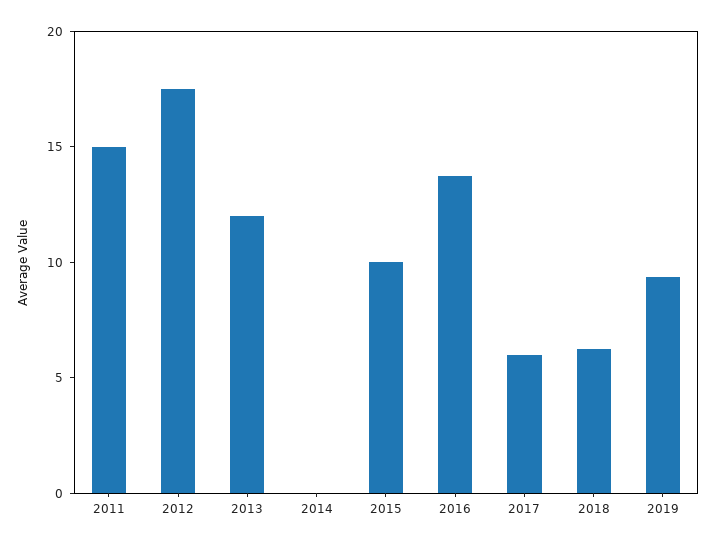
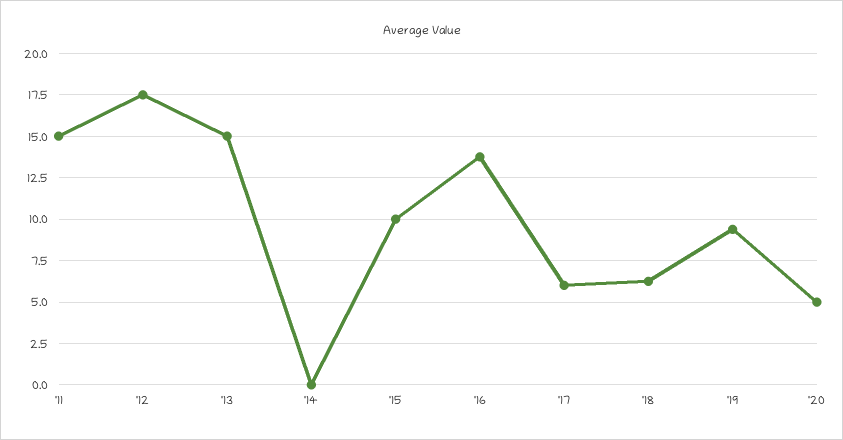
2013: 12 -> 15
'20: none -> 5

